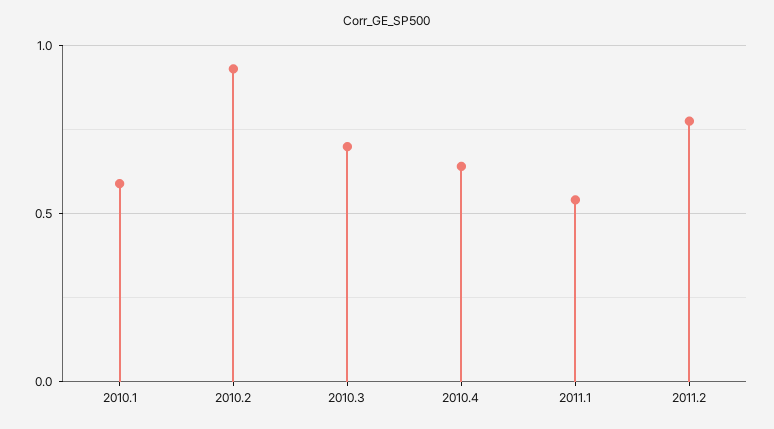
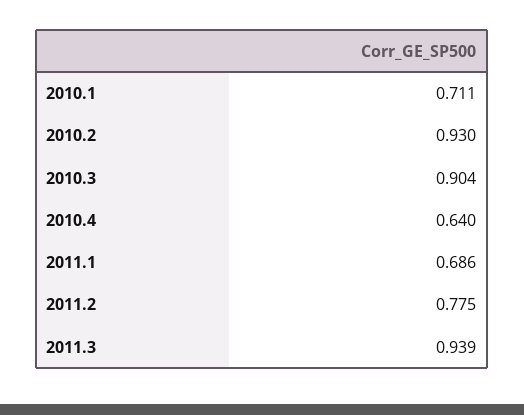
2010.1: 0.6 -> 0.711
2010.3: 0.7 -> 0.904
2011.1: 0.55 -> 0.686
2011.3: none -> 0.939

